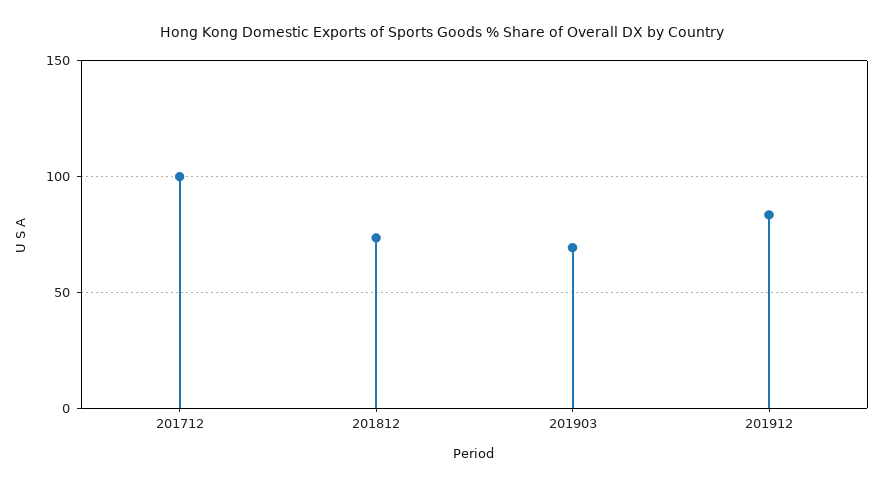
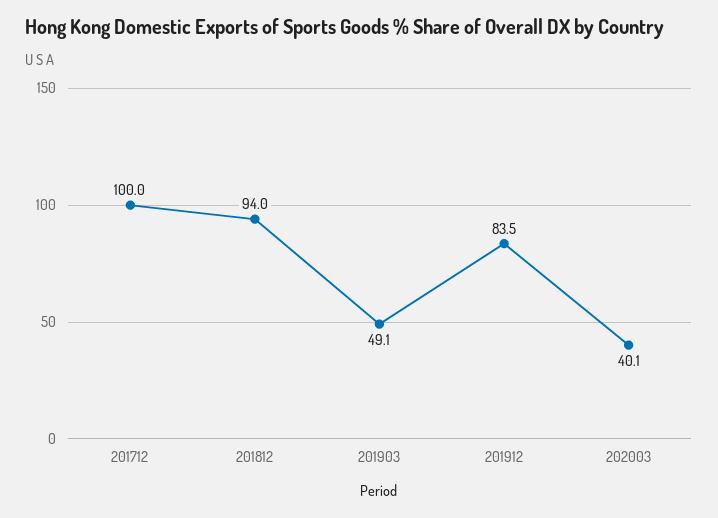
201812: 75 -> 94
201903: 70 -> 49.1
202003: none -> 40.1

